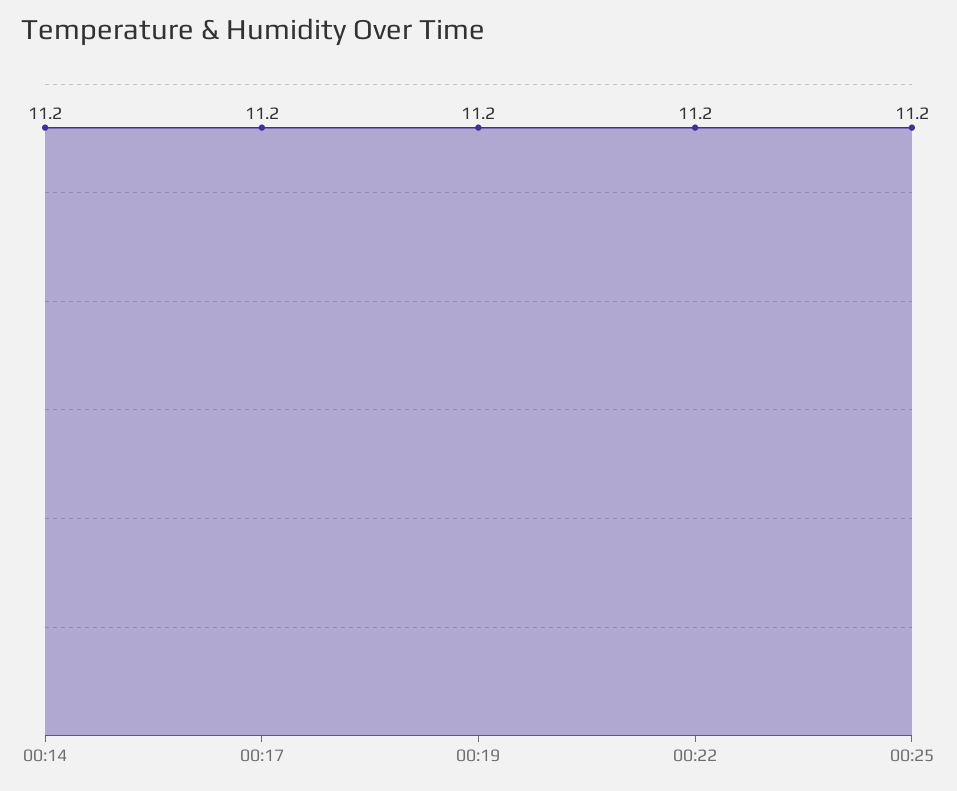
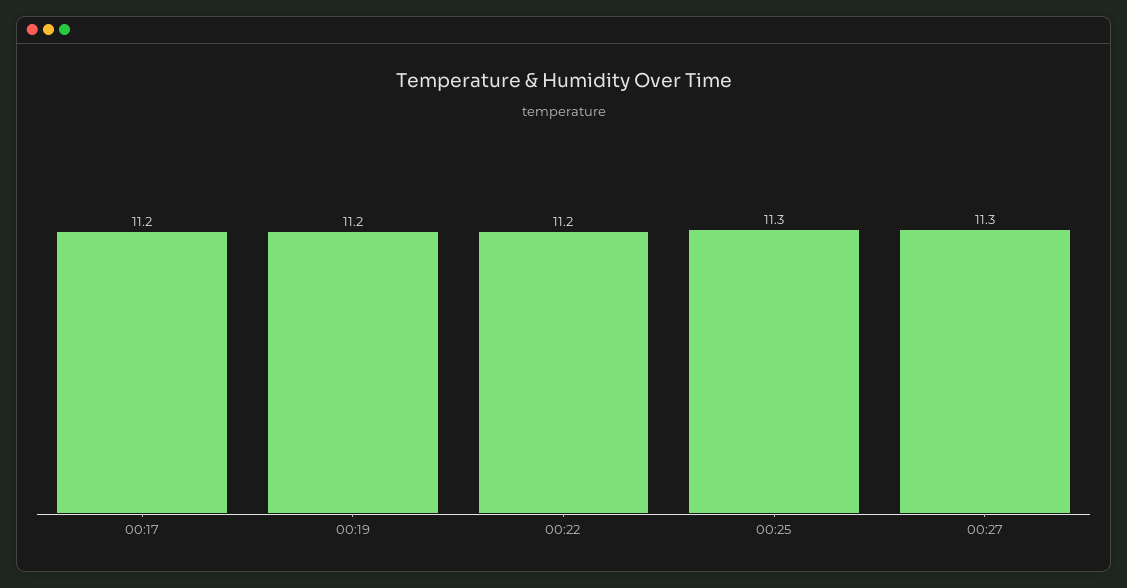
00:14: 11.2 -> none
00:25: 11.2 -> 11.3
00:27: none -> 11.3

